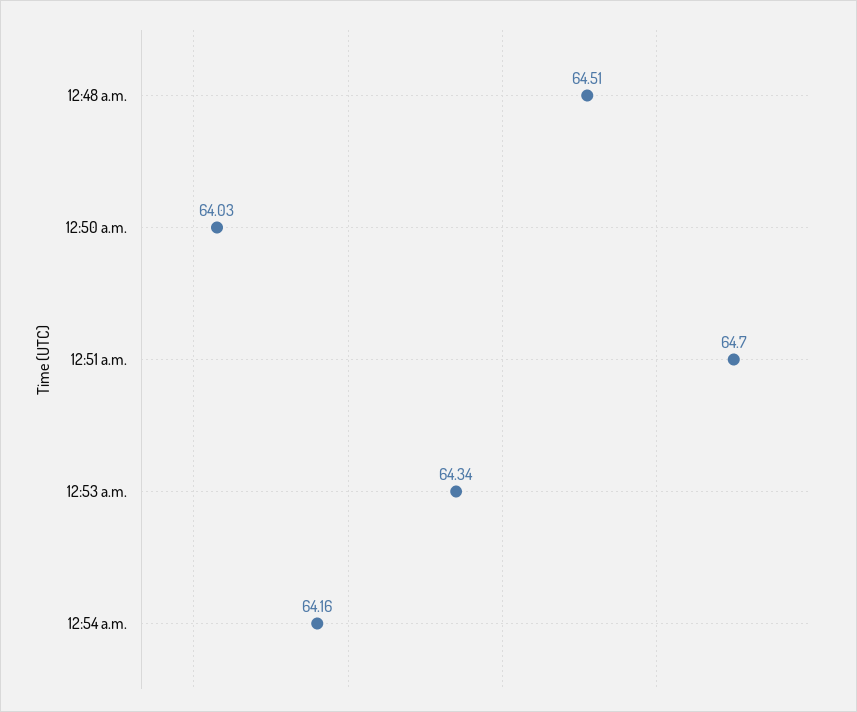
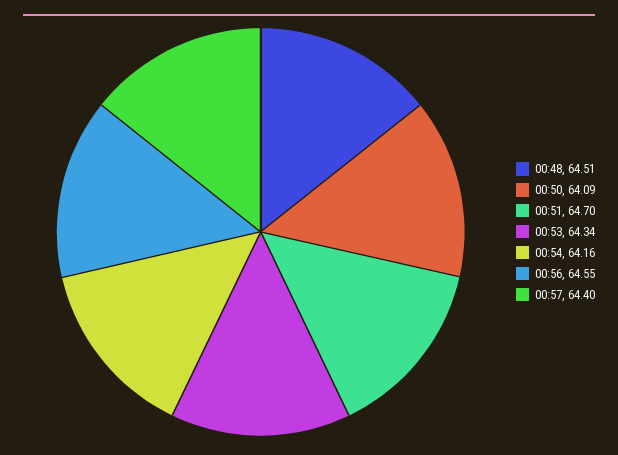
12:50 a.m.: 64.03 -> 64.09
00:56: none -> 64.55
00:57: none -> 64.4

